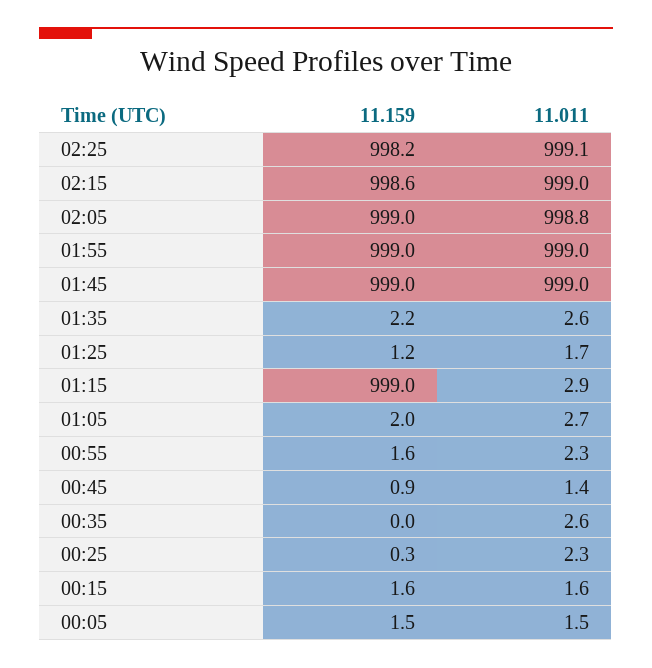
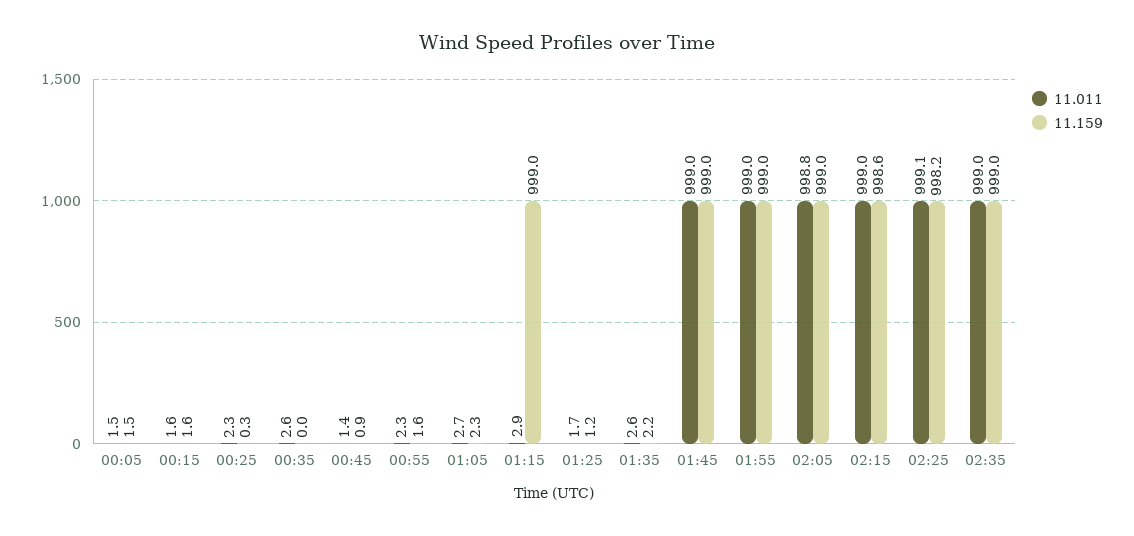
11.159, 01:05: 2 -> 2.3
11.011, 02:35: none -> 999
11.159, 02:35: none -> 999

